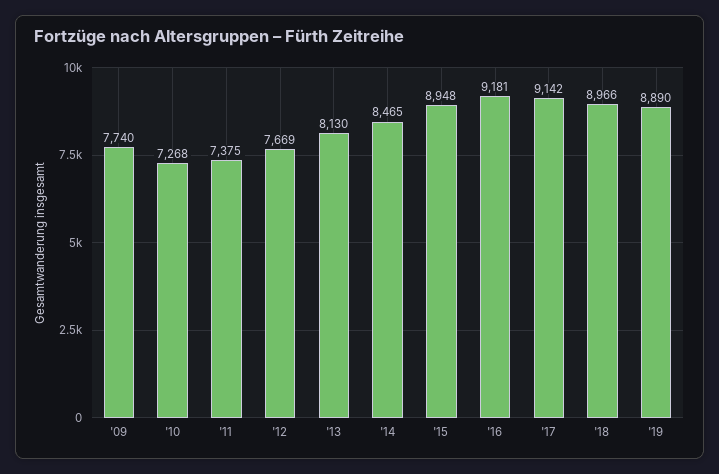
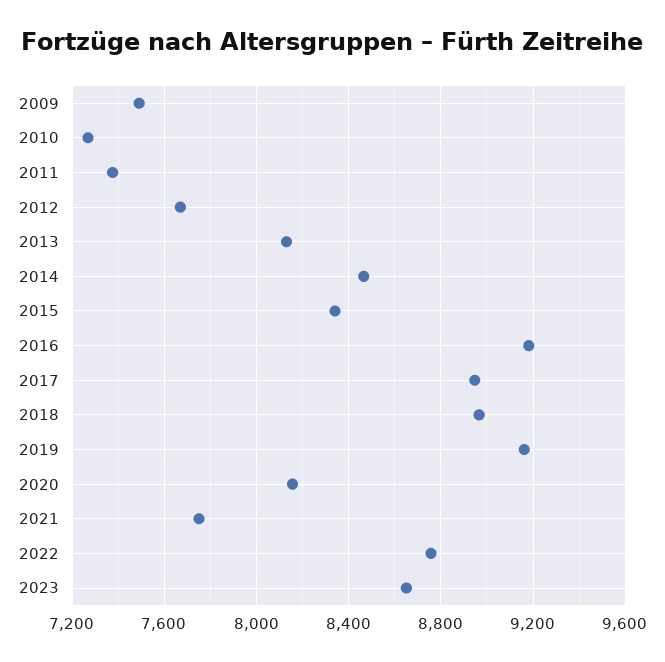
'09: 7740 -> 7500
'15: 8948 -> 8350
'17: 9142 -> 8950
'19: 8890 -> 9150
2020: none -> 8150
2021: none -> 7750
2022: none -> 8750
2023: none -> 8650

